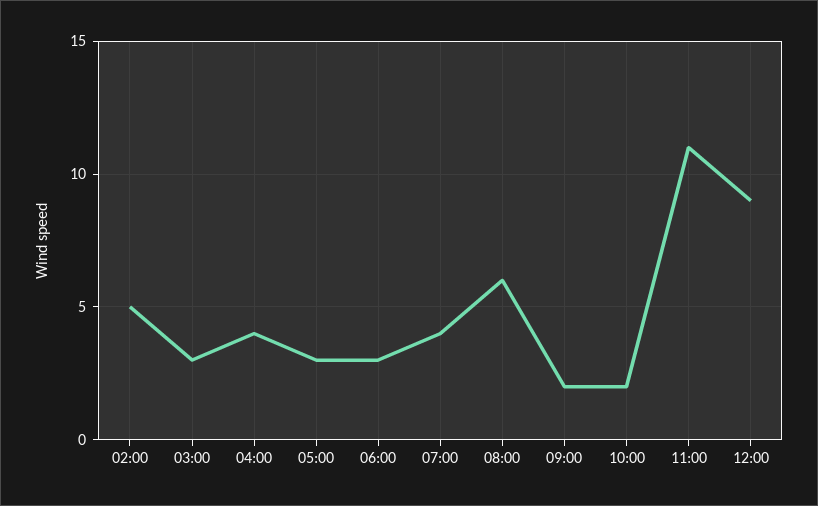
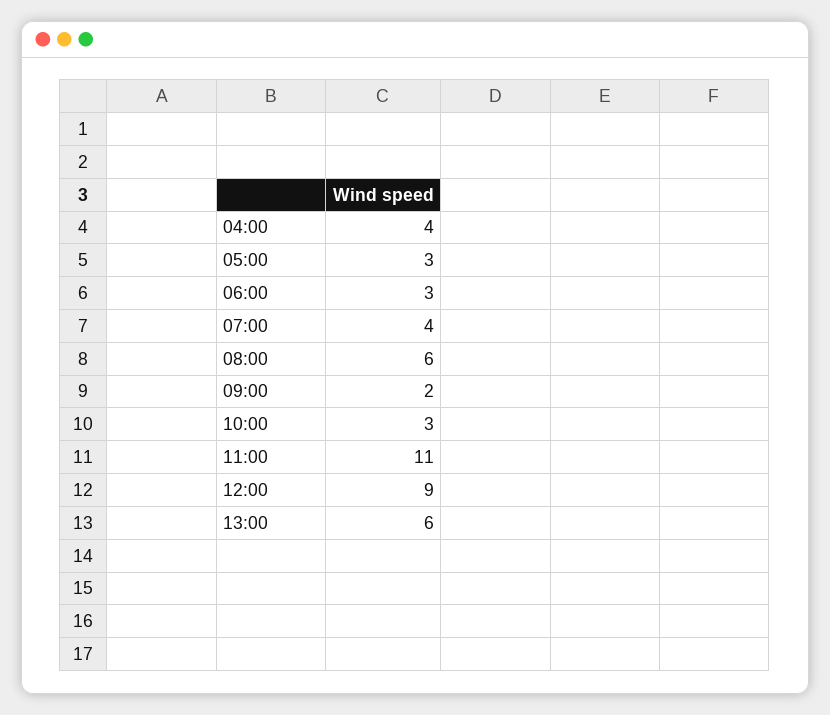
02:00: 5 -> none
03:00: 3 -> none
10:00: 2 -> 3
13:00: none -> 6

